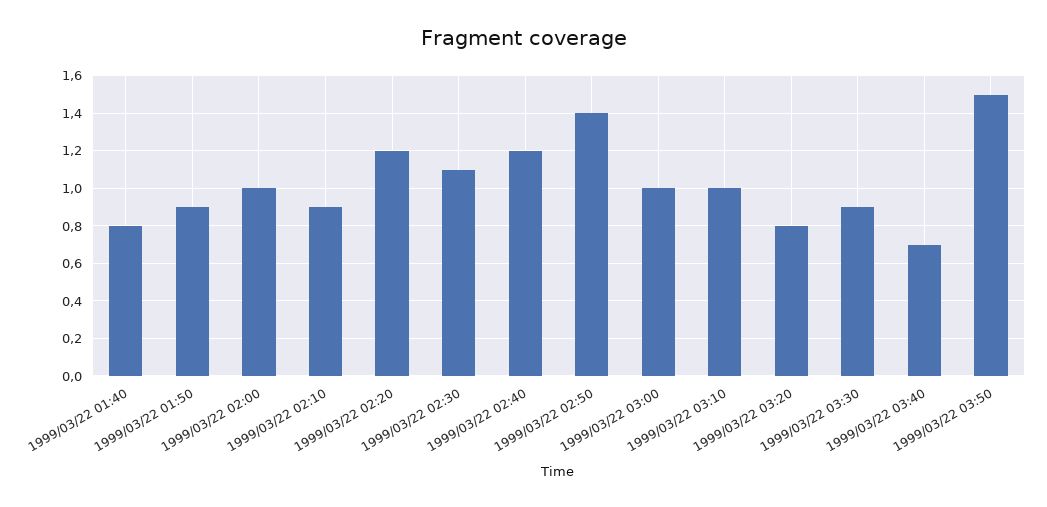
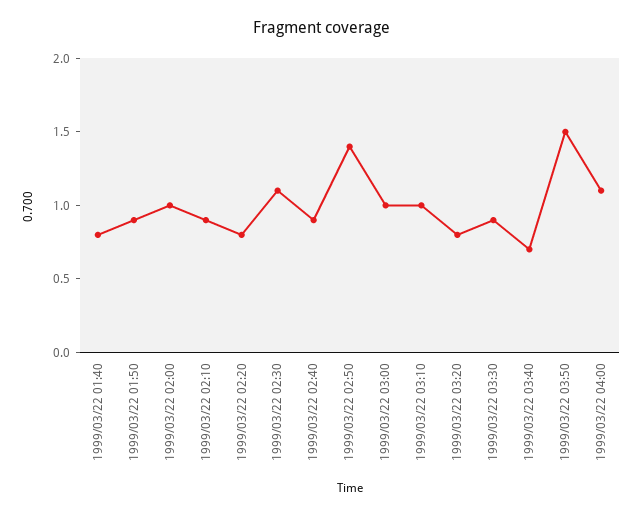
1999/03/22 02:20: 1.2 -> 0.8
1999/03/22 02:40: 1.2 -> 0.9
1999/03/22 04:00: none -> 1.1

